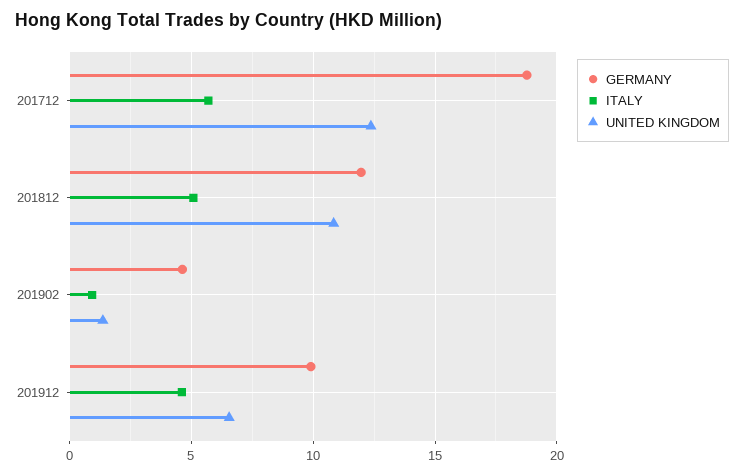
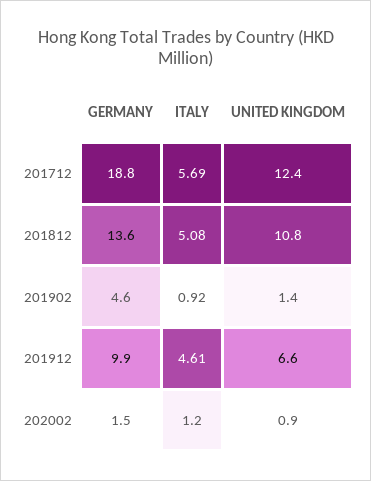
GERMANY, 201812: 12 -> 13.6
GERMANY, 202002: none -> 1.5
ITALY, 202002: none -> 1.2
UNITED KINGDOM, 202002: none -> 0.9

